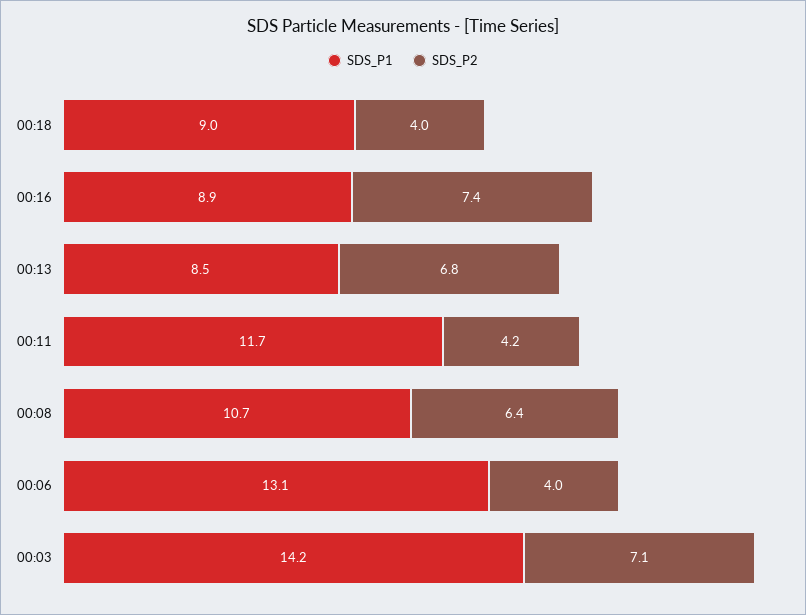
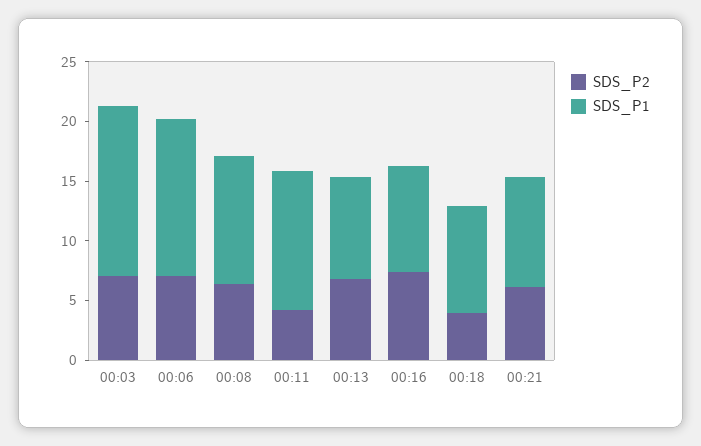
SDS_P2, 00:06: 4 -> 7
SDS_P2, 00:21: none -> 6
SDS_P1, 00:21: none -> 9

